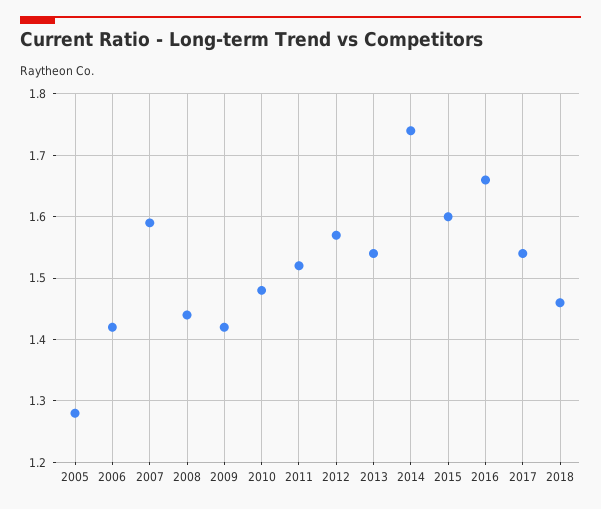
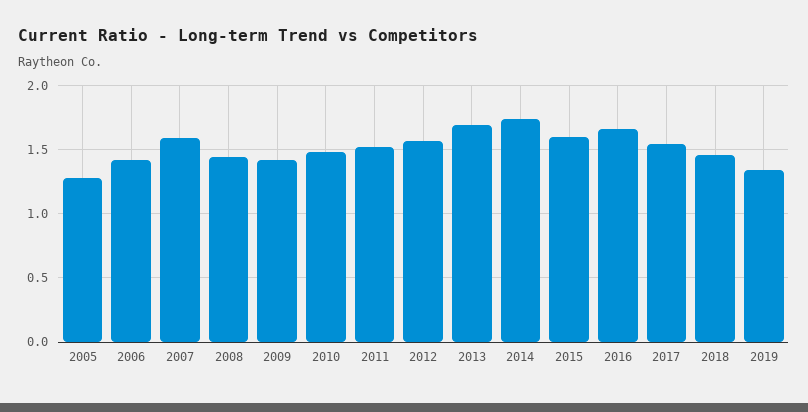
2013: 1.54 -> 1.7
2019: none -> 1.35

